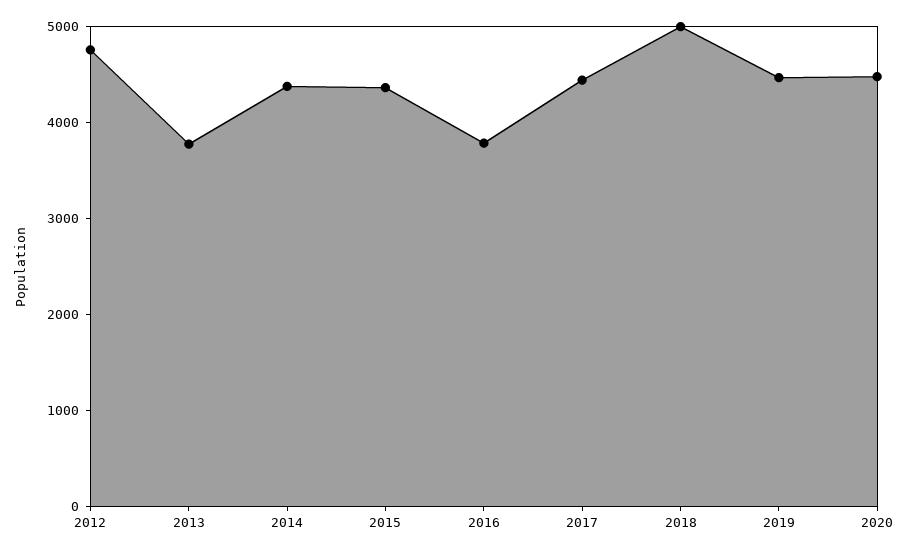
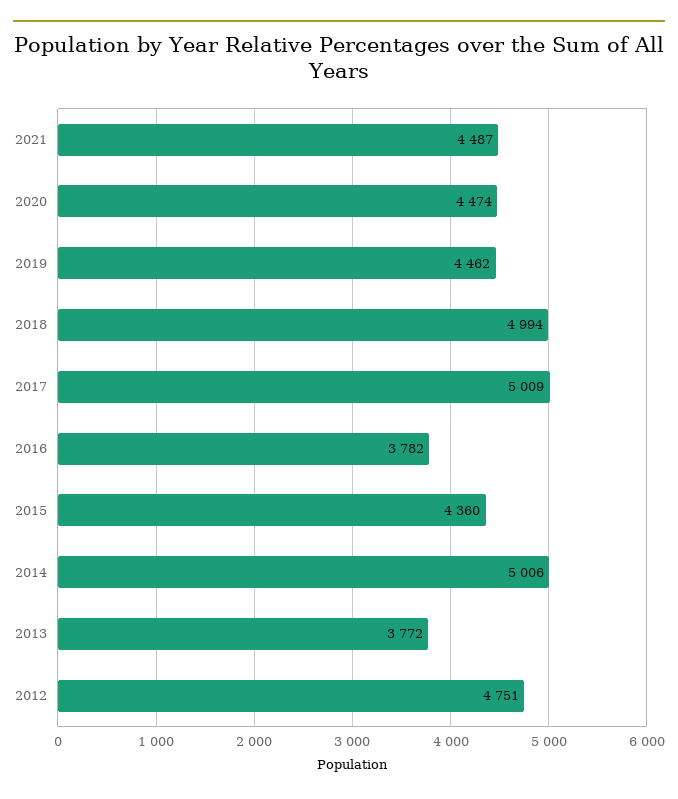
2014: 4400 -> 5006
2017: 4400 -> 5009
2021: none -> 4487

